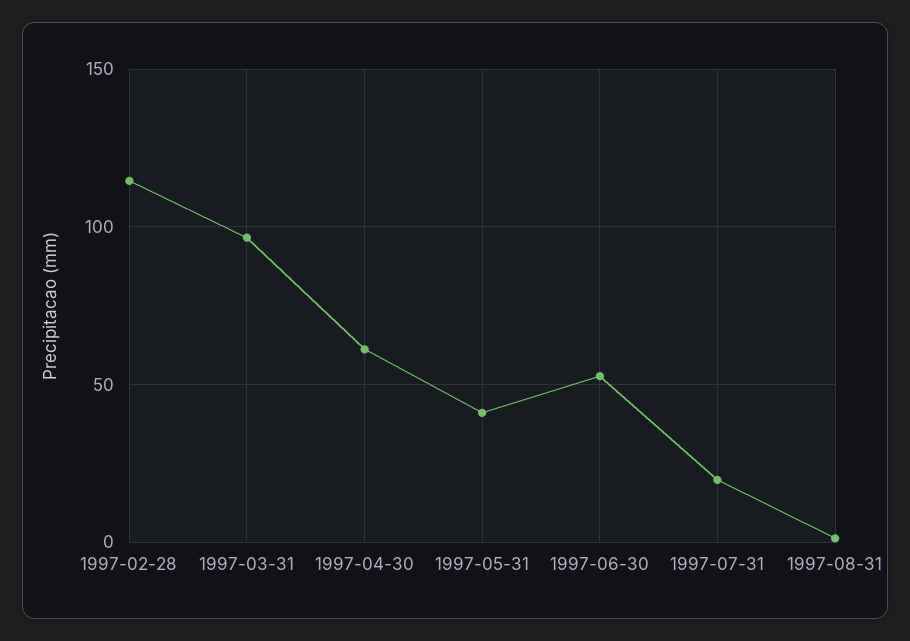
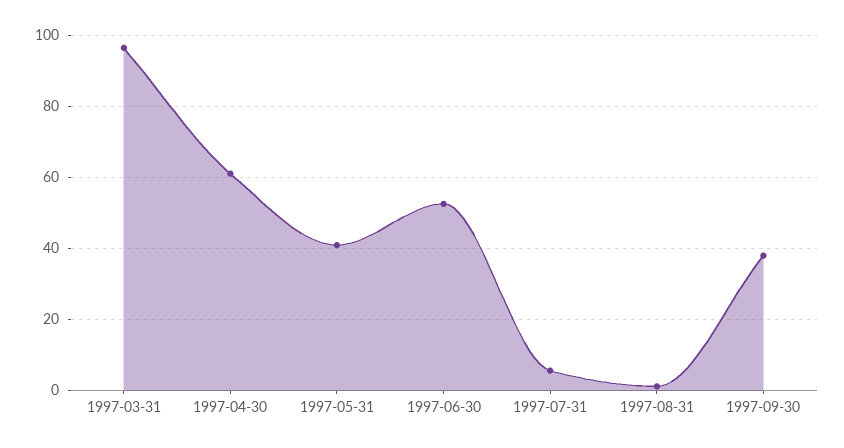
1997-02-28: 115 -> none
1997-07-31: 20 -> 6
1997-09-30: none -> 38

